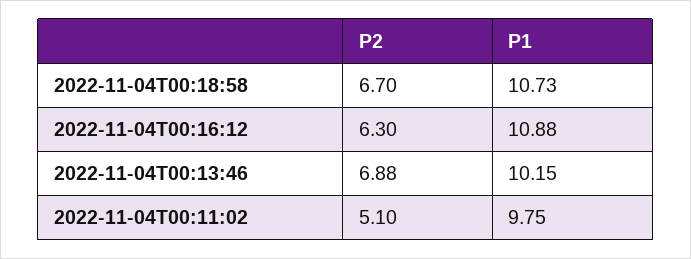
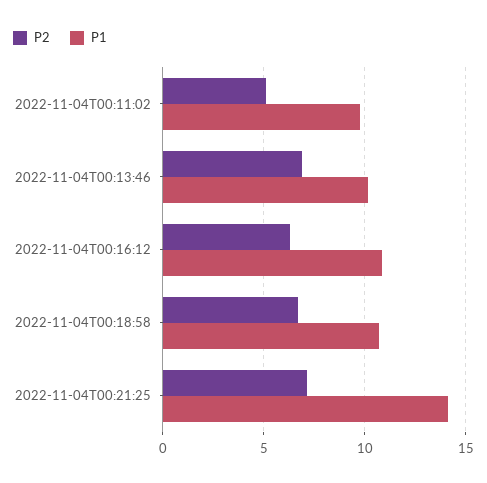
P2, 2022-11-04T00:21:25: none -> 7
P1, 2022-11-04T00:21:25: none -> 14

